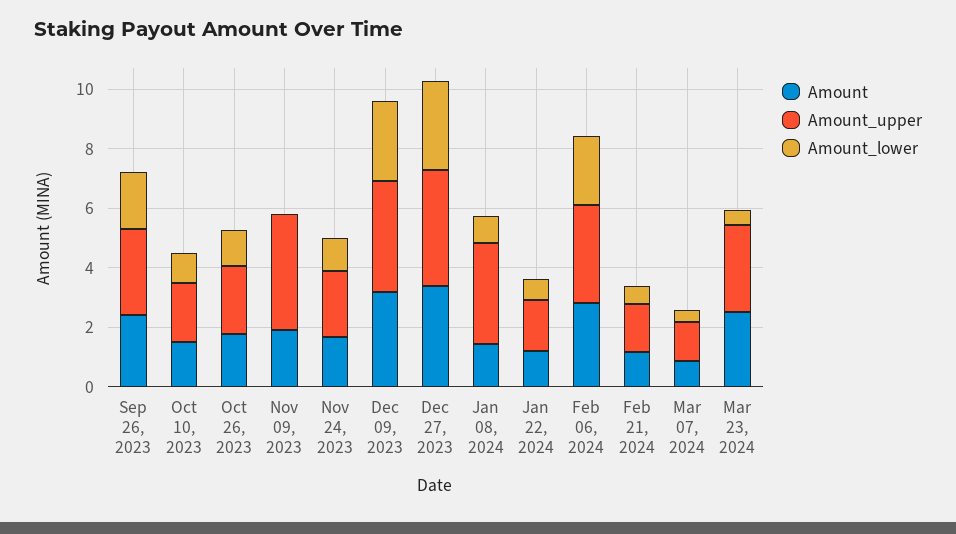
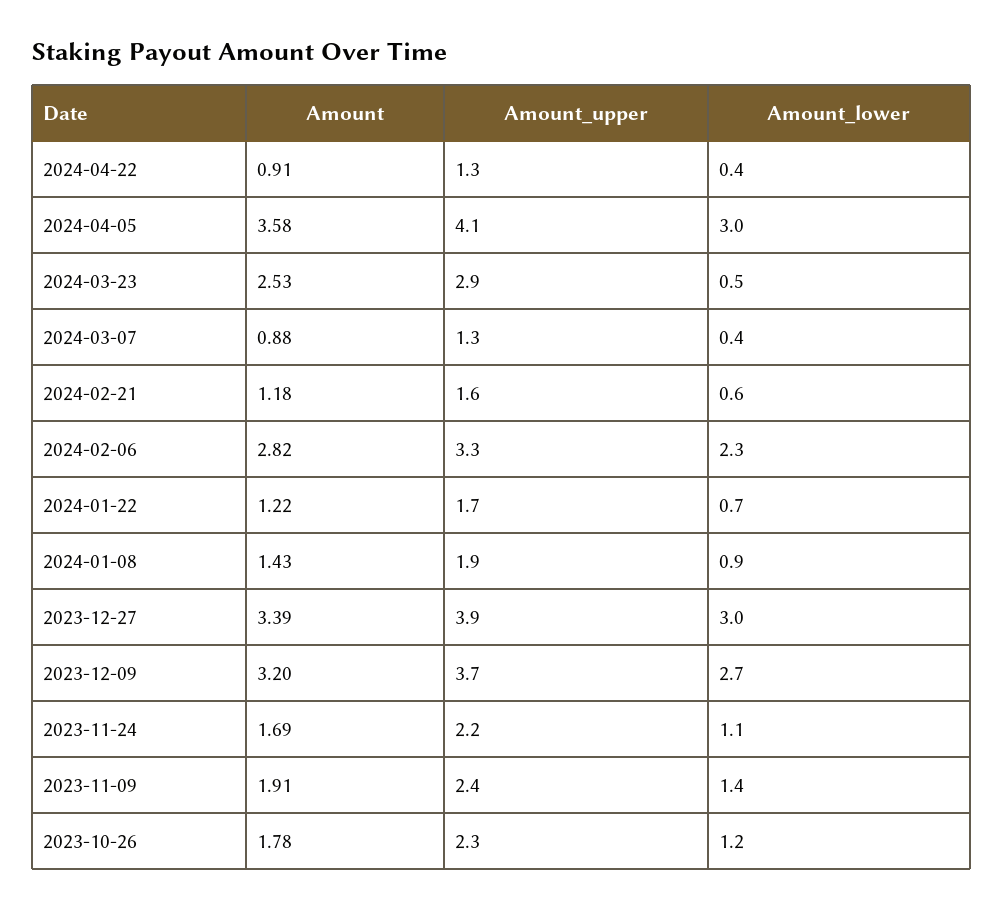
Amount, Sep 26, 2023: 2.5 -> none
Amount_upper, Sep 26, 2023: 3 -> none
Amount_lower, Sep 26, 2023: 2 -> none
Amount, Oct 10, 2023: 1.5 -> none
Amount_upper, Oct 10, 2023: 2 -> none
Amount_lower, Oct 10, 2023: 1 -> none
Amount_upper, Nov 09, 2023: 4 -> 2.4
Amount_lower, Nov 09, 2023: 0 -> 1.4
Amount_upper, Jan 08, 2024: 3.5 -> 1.9
Amount, 2024-04-22: none -> 0.91
Amount_upper, 2024-04-22: none -> 1.3
Amount_lower, 2024-04-22: none -> 0.4
Amount, 2024-04-05: none -> 3.58
Amount_upper, 2024-04-05: none -> 4.1
Amount_lower, 2024-04-05: none -> 3

